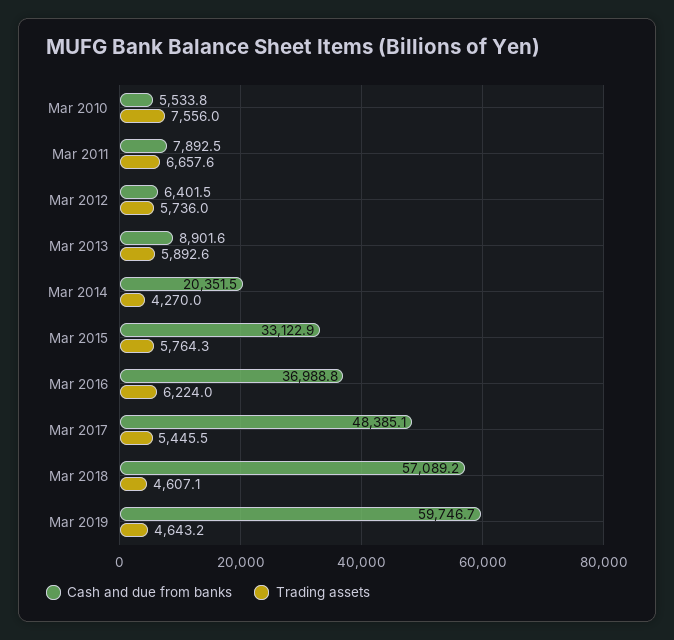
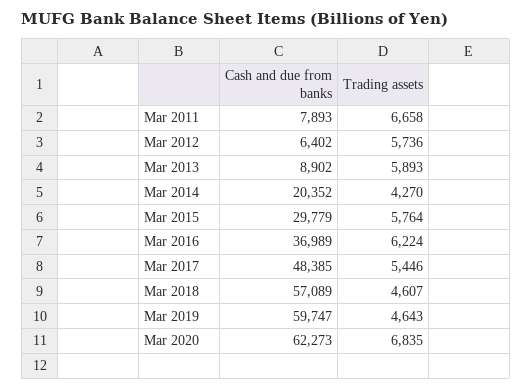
Cash and due from banks, Mar 2010: 5533.8 -> none
Trading assets, Mar 2010: 7556 -> none
Cash and due from banks, Mar 2015: 33122.9 -> 29779
Cash and due from banks, Mar 2020: none -> 62273
Trading assets, Mar 2020: none -> 6835

